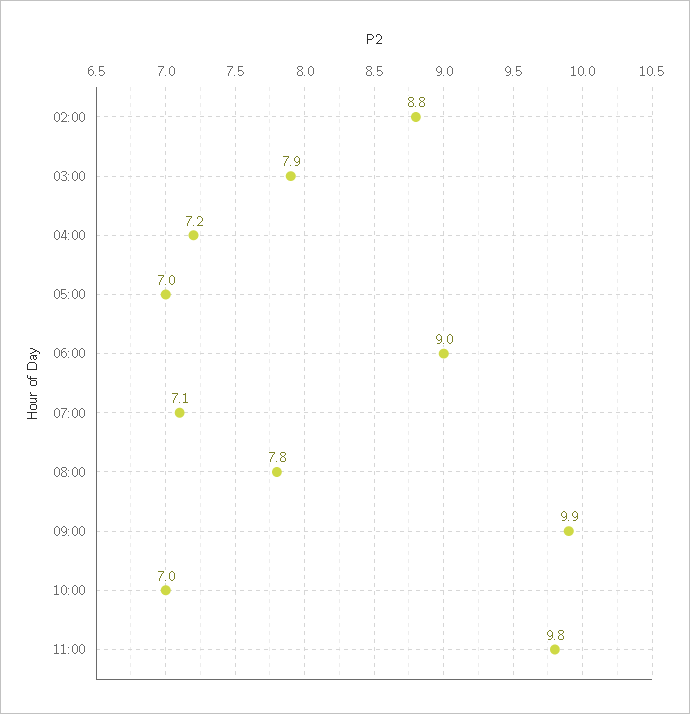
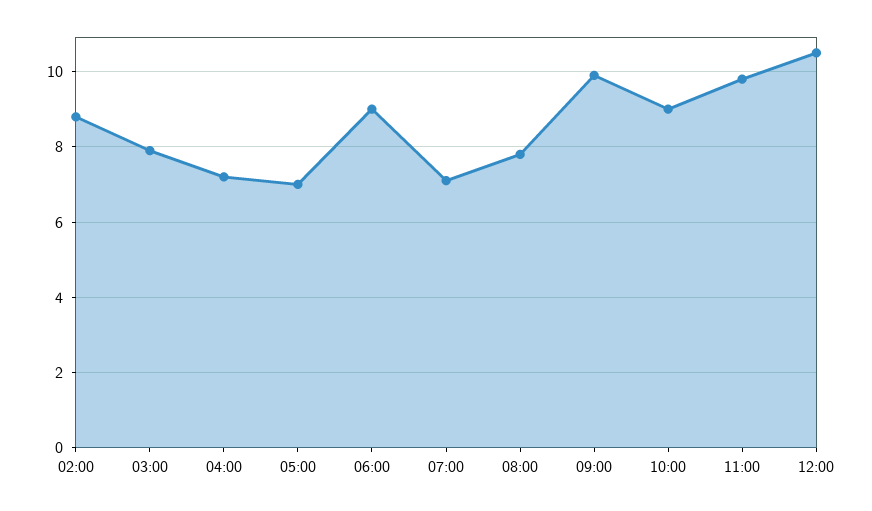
10:00: 7 -> 9
12:00: none -> 10.5

